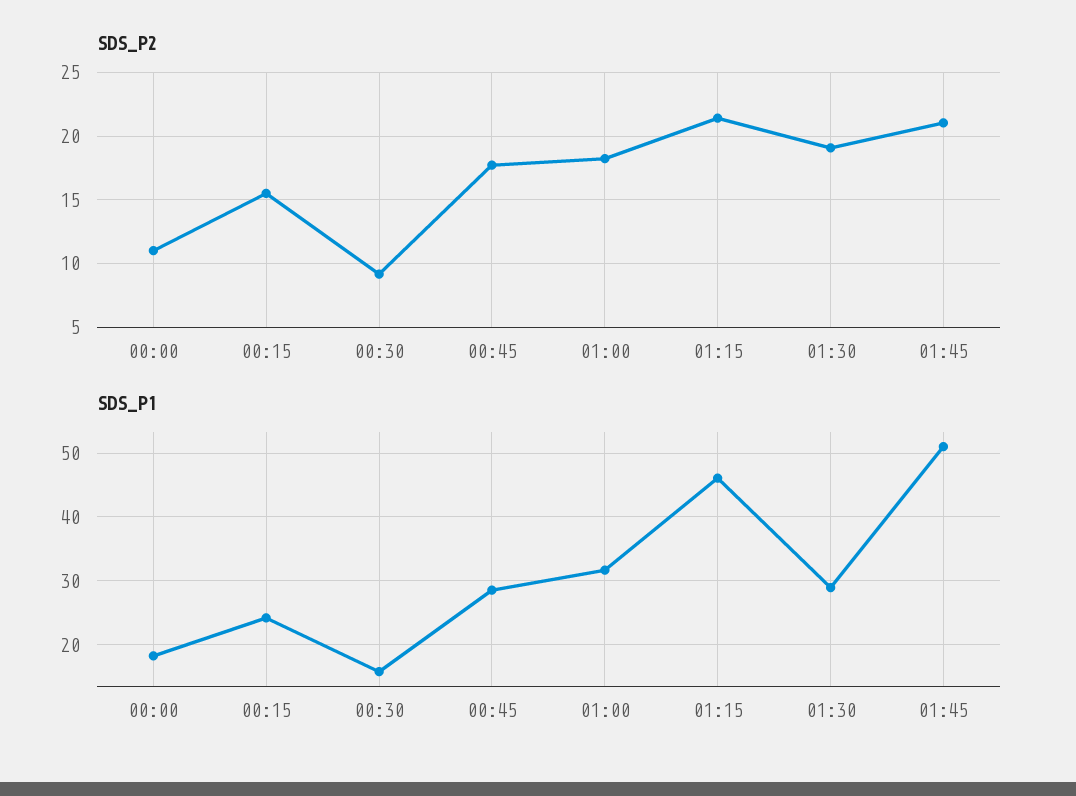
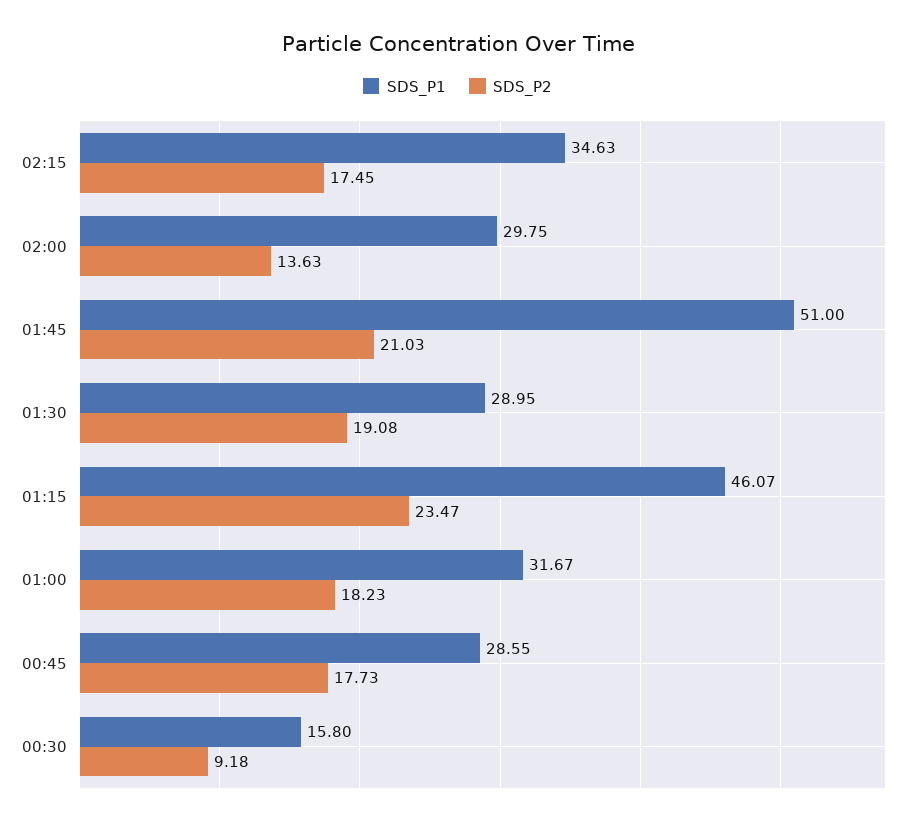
SDS_P2, 00:00: 11 -> none
SDS_P2, 00:15: 15.5 -> none
SDS_P2, 01:15: 21.5 -> 23.47
SDS_P1, 00:00: 18 -> none
SDS_P1, 00:15: 24 -> none
SDS_P1, 02:15: none -> 34.63
SDS_P2, 02:15: none -> 17.45
SDS_P1, 02:00: none -> 29.75
SDS_P2, 02:00: none -> 13.63

